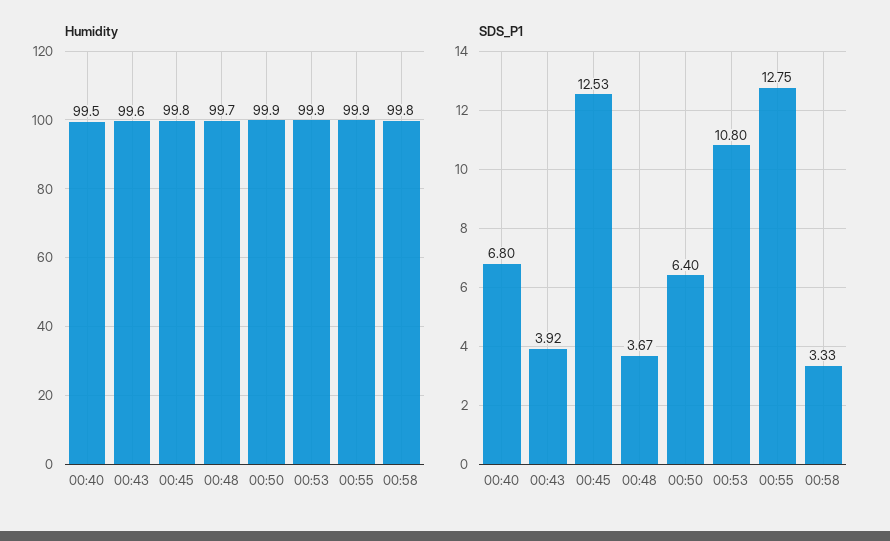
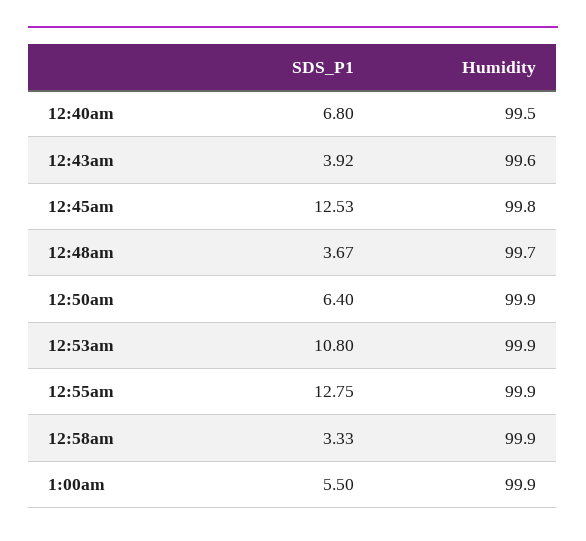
Humidity, 00:58: 99.8 -> 99.9
SDS_P1, 1:00am: none -> 5.5
Humidity, 1:00am: none -> 99.9

